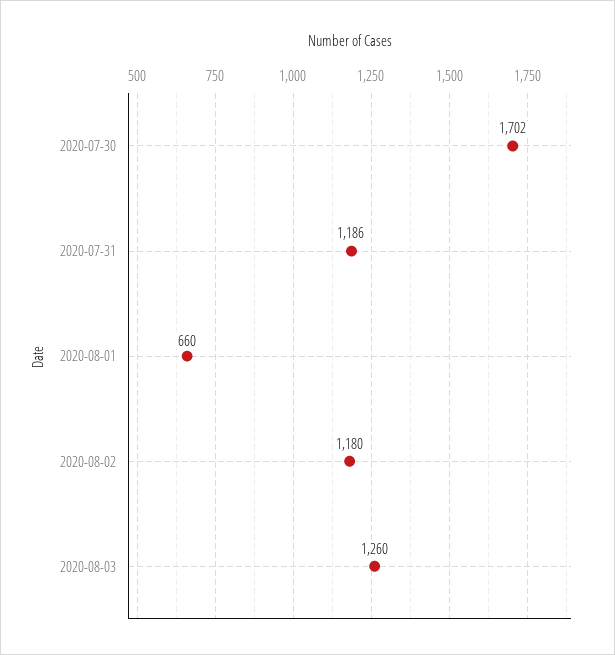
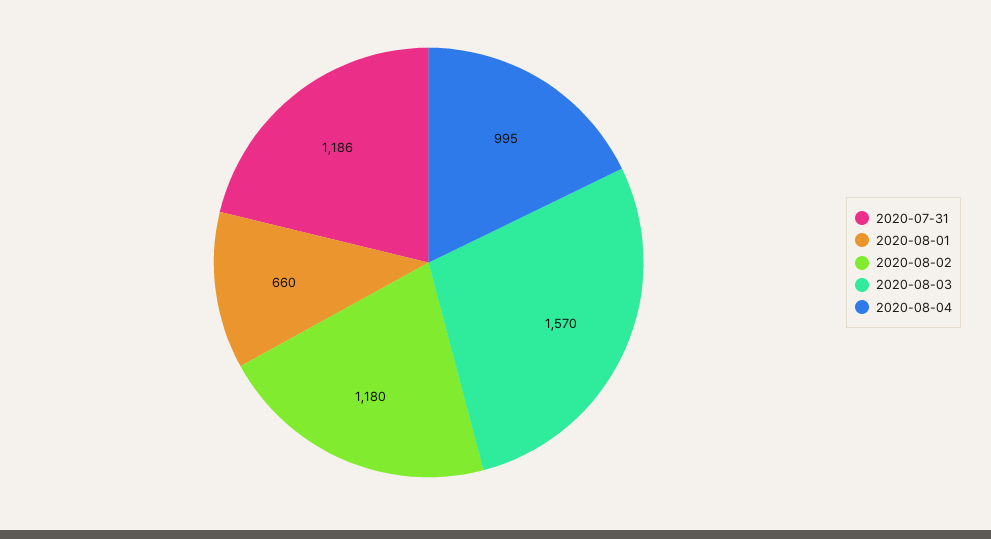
2020-07-30: 1702 -> none
2020-08-03: 1260 -> 1570
2020-08-04: none -> 995

